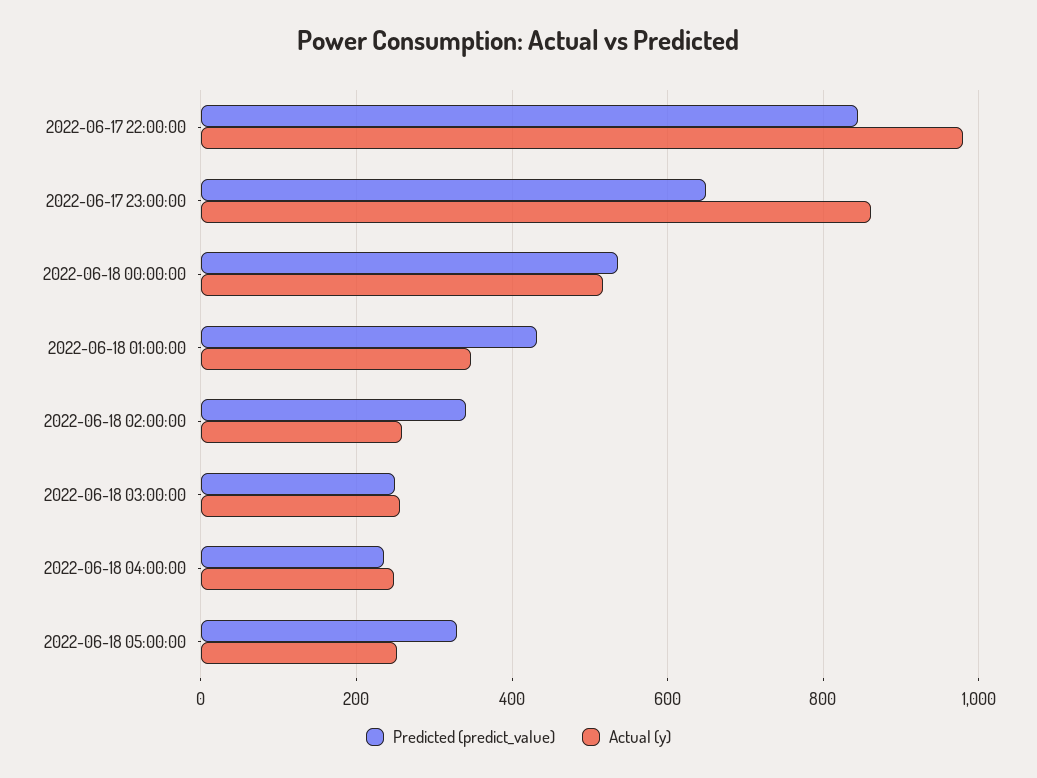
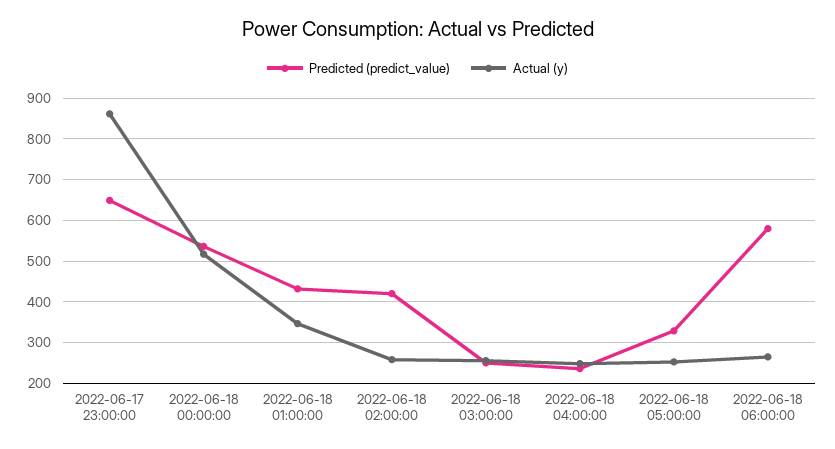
Predicted (predict_value), 2022-06-17 22:00:00: 840 -> none
Actual (y), 2022-06-17 22:00:00: 980 -> none
Predicted (predict_value), 2022-06-18 02:00:00: 340 -> 420
Predicted (predict_value), 2022-06-18 06:00:00: none -> 580
Actual (y), 2022-06-18 06:00:00: none -> 260

